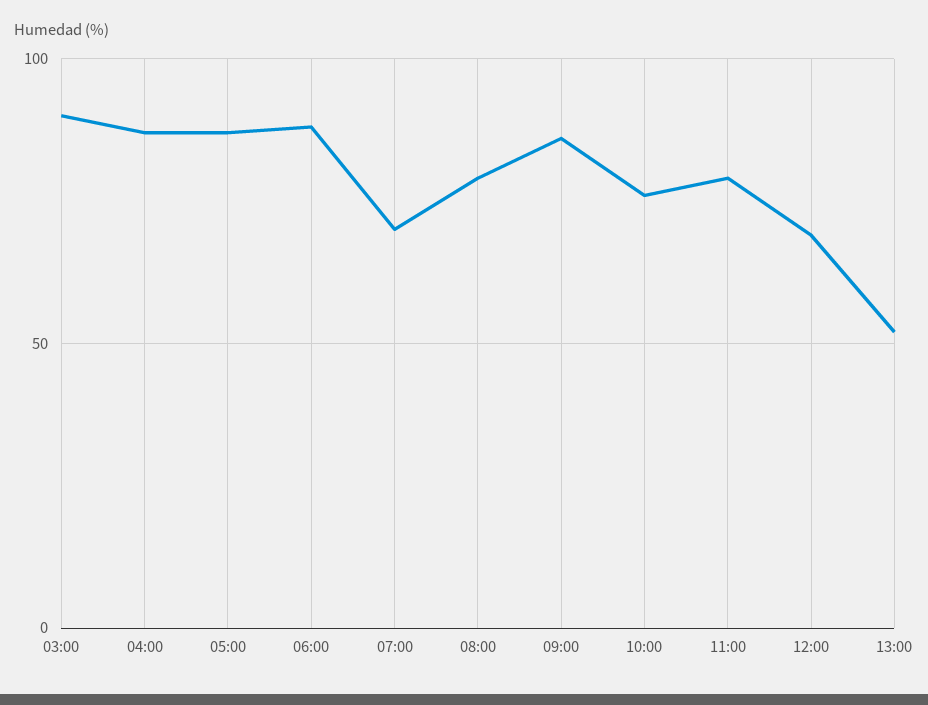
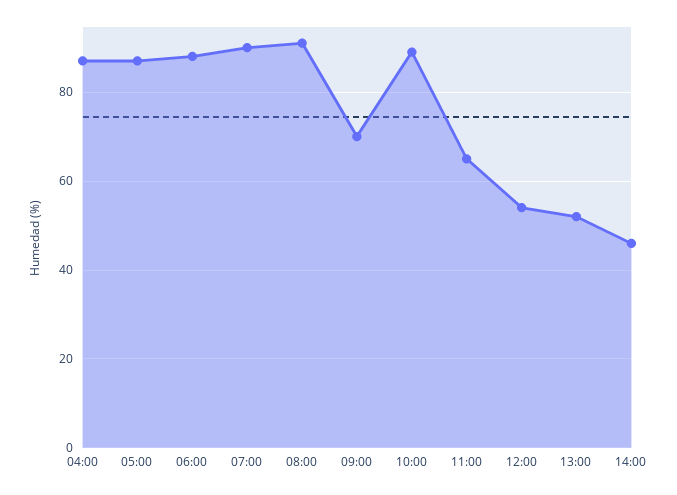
03:00: 90 -> none
07:00: 70 -> 90
08:00: 80 -> 90
09:00: 85 -> 70
10:00: 75 -> 90
11:00: 80 -> 65
12:00: 70 -> 55
14:00: none -> 45

